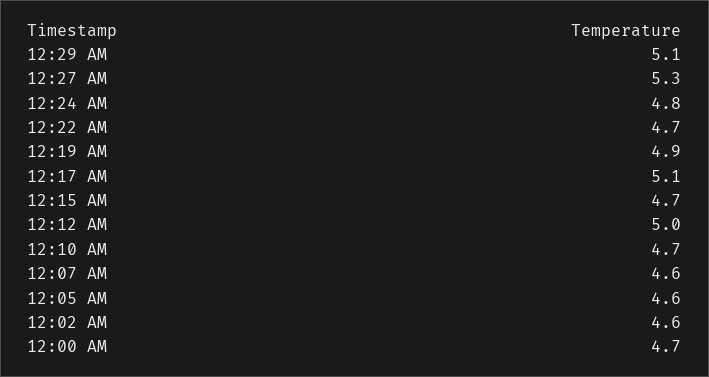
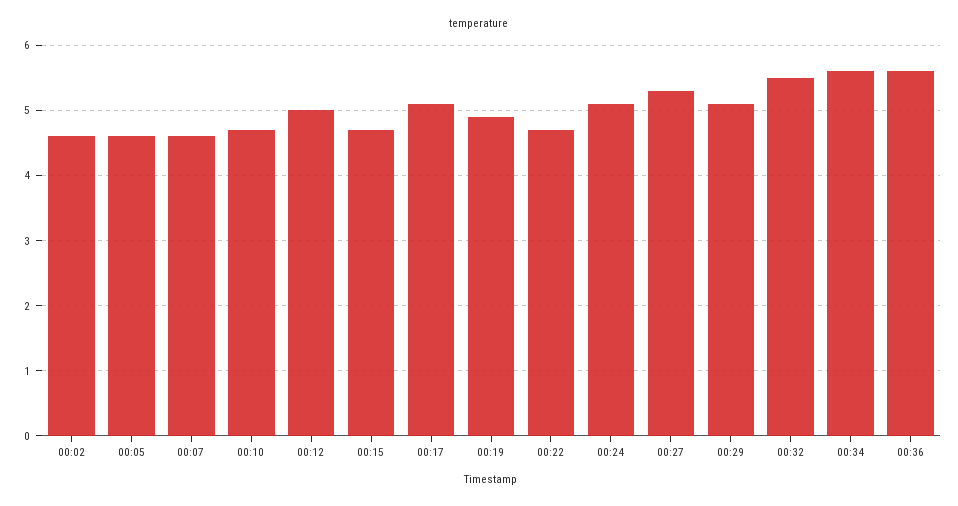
12:24 AM: 4.8 -> 5.1
12:00 AM: 4.7 -> none
00:32: none -> 5.5
00:34: none -> 5.6
00:36: none -> 5.6

